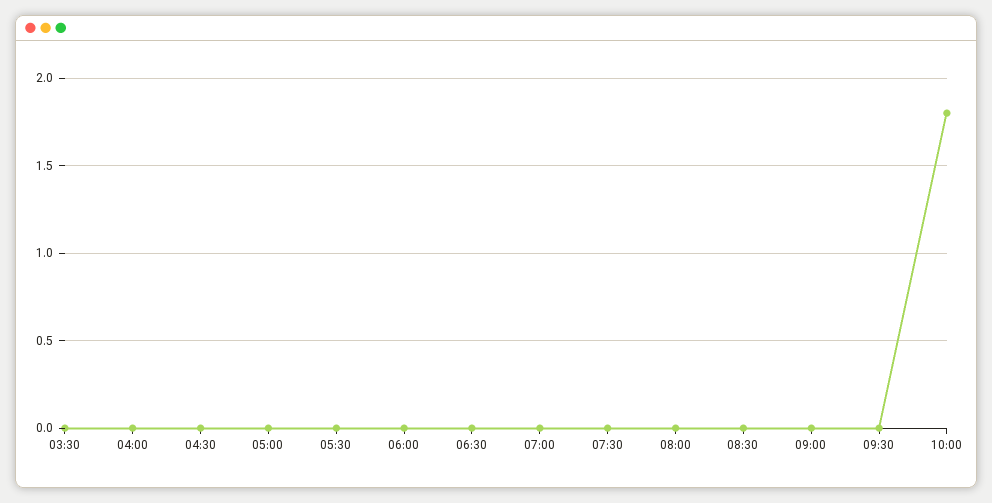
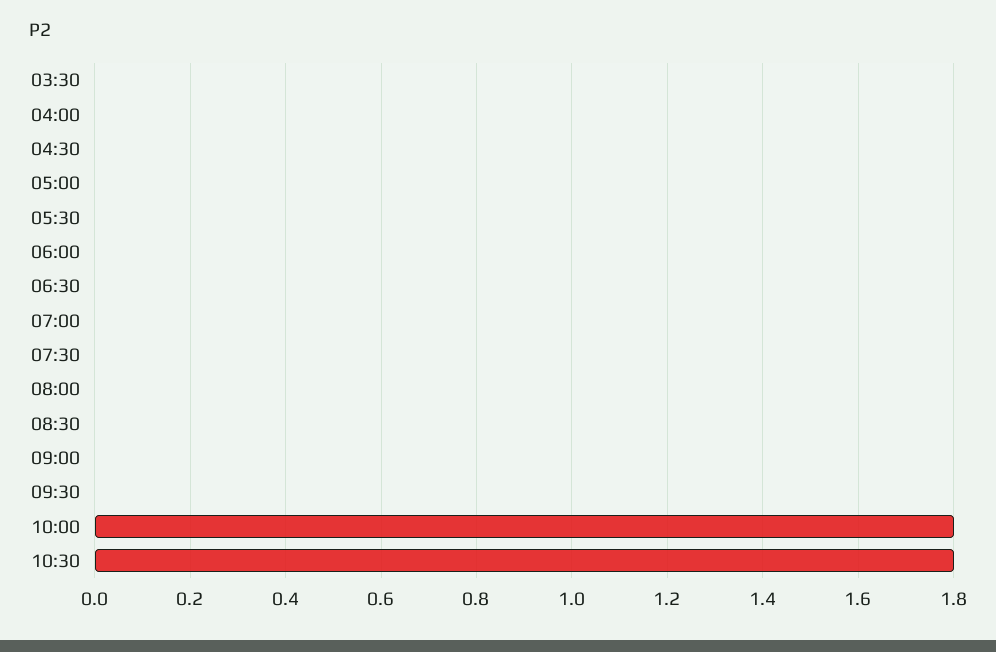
10:30: none -> 1.8

